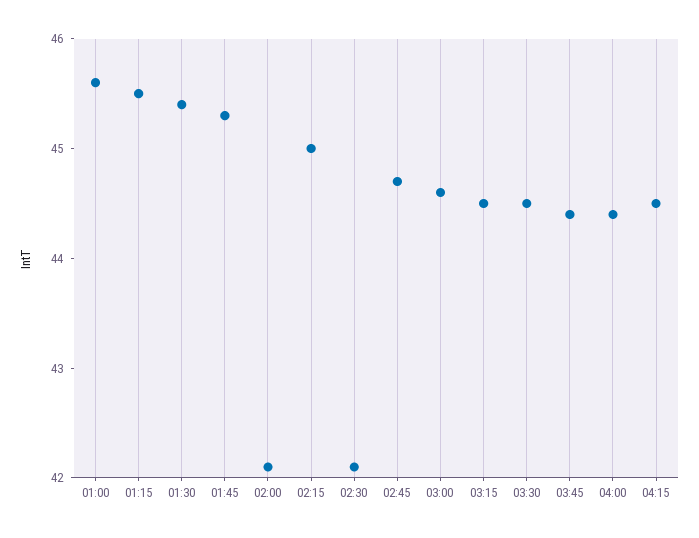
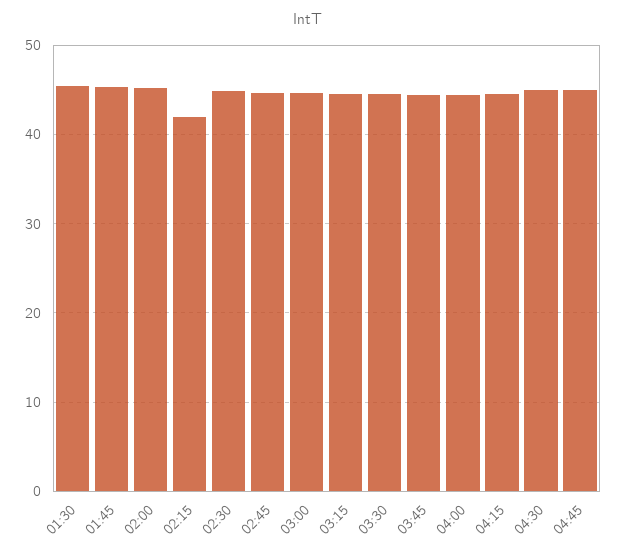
01:00: 45.6 -> none
01:15: 45.5 -> none
02:00: 42.1 -> 45
02:15: 45 -> 42
02:30: 42.1 -> 45
04:30: none -> 45
04:45: none -> 45

